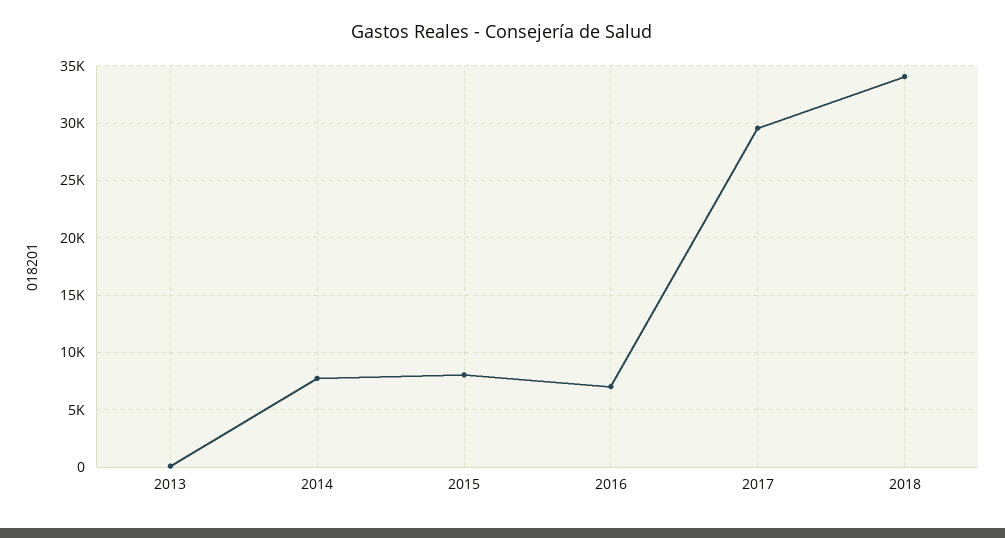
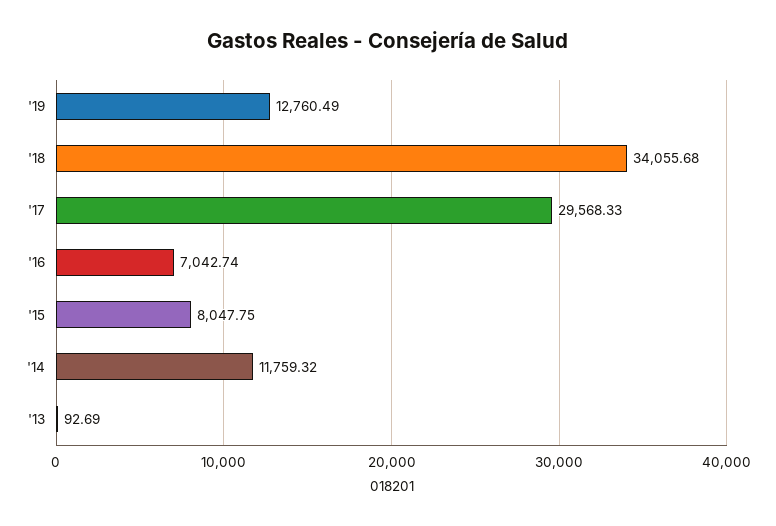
2014: 8000 -> 11759.32
'19: none -> 12760.49

